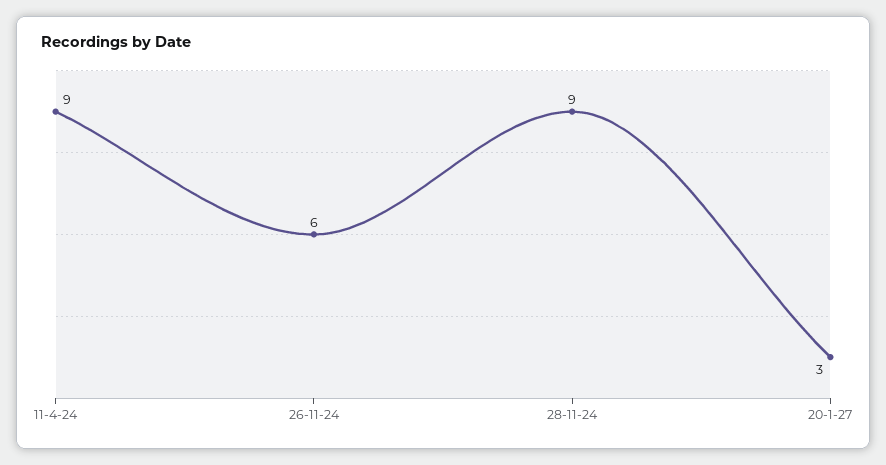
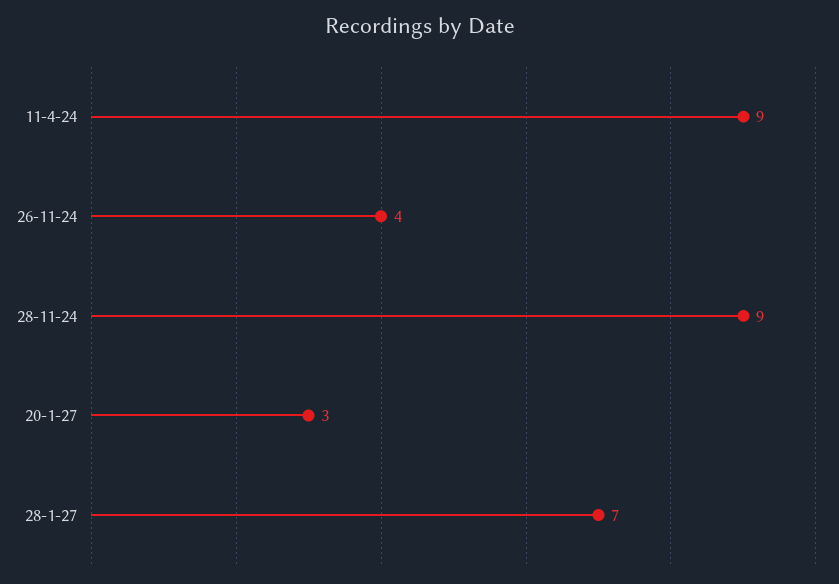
26-11-24: 6 -> 4
28-1-27: none -> 7

